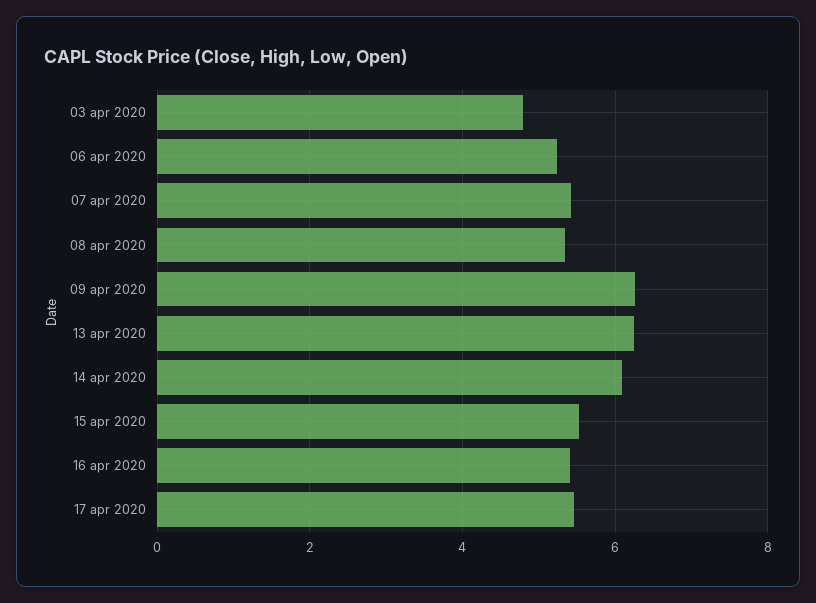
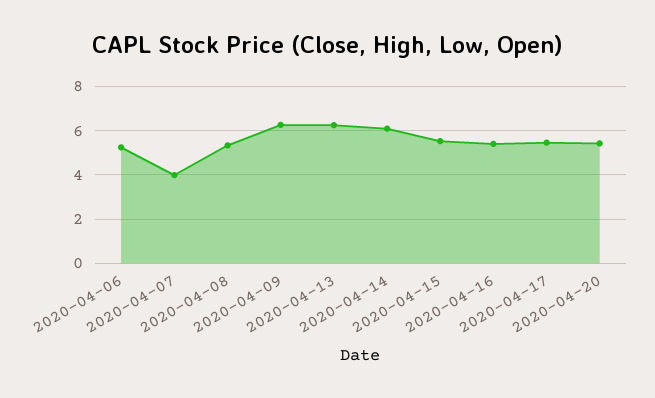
03 apr 2020: 4.8 -> none
07 apr 2020: 5.4 -> 4
2020-04-20: none -> 5.5

